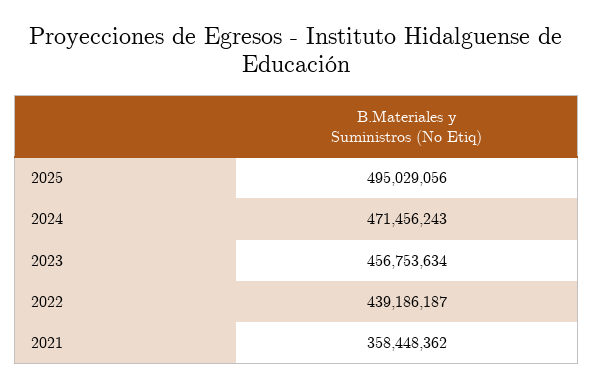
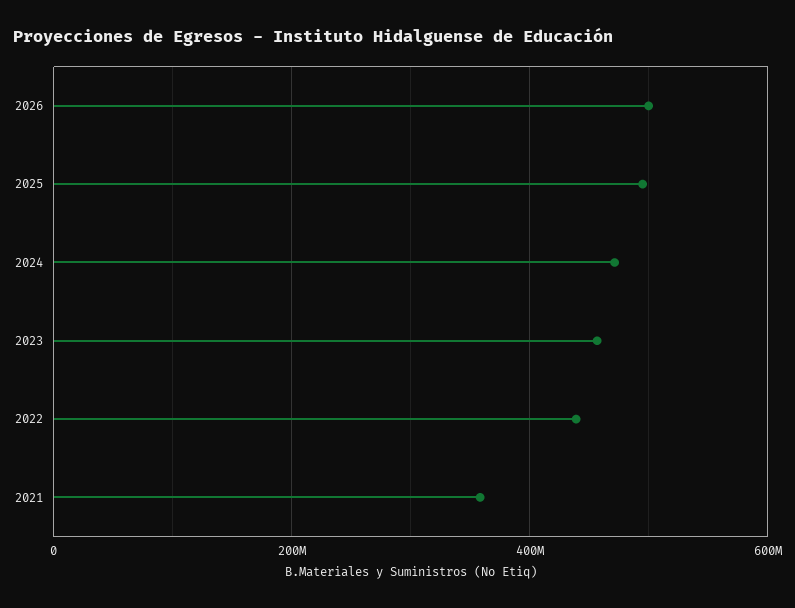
2026: none -> 500000000

